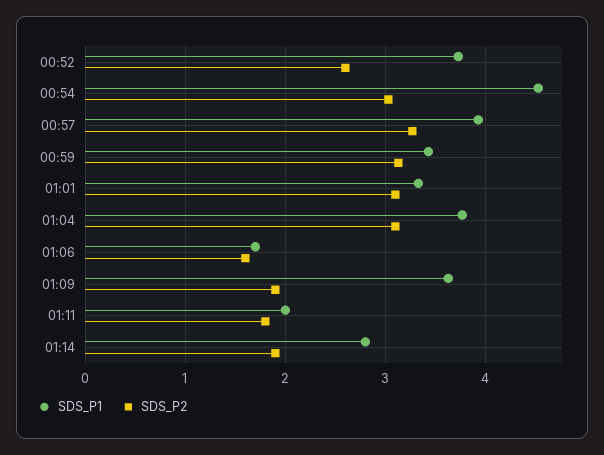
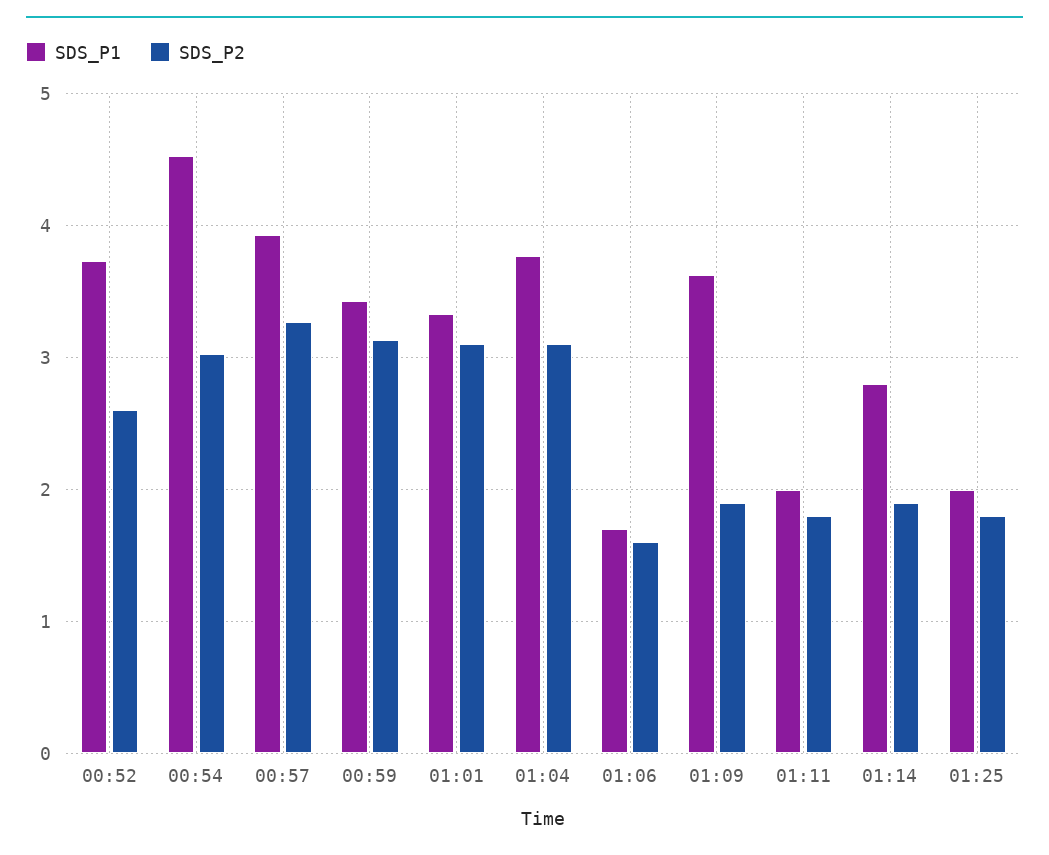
SDS_P1, 01:25: none -> 2
SDS_P2, 01:25: none -> 1.8

